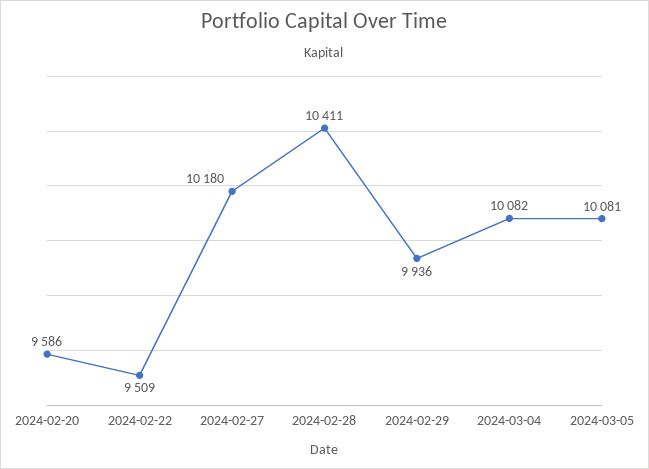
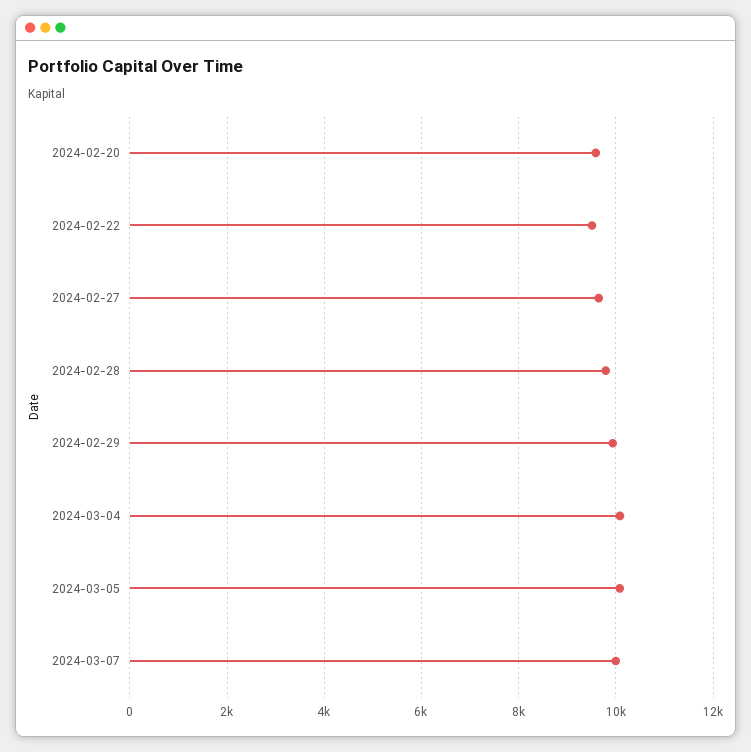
2024-02-27: 10180 -> 9600
2024-02-28: 10411 -> 9800
2024-03-07: none -> 10000

